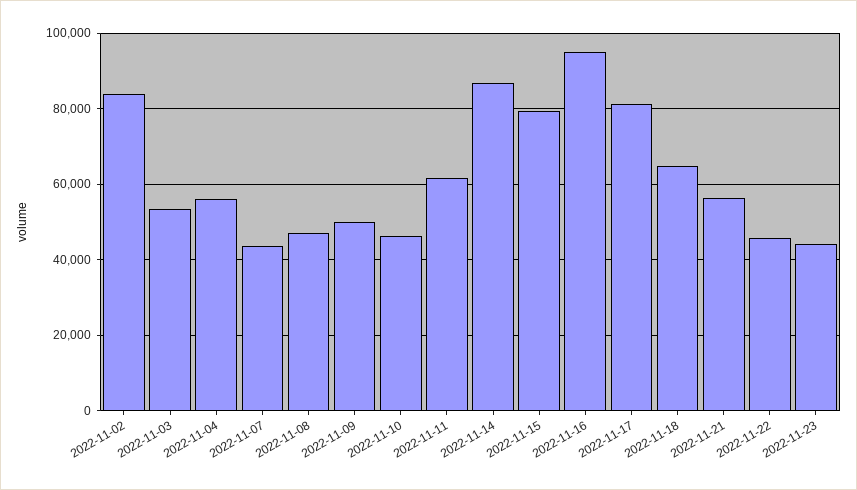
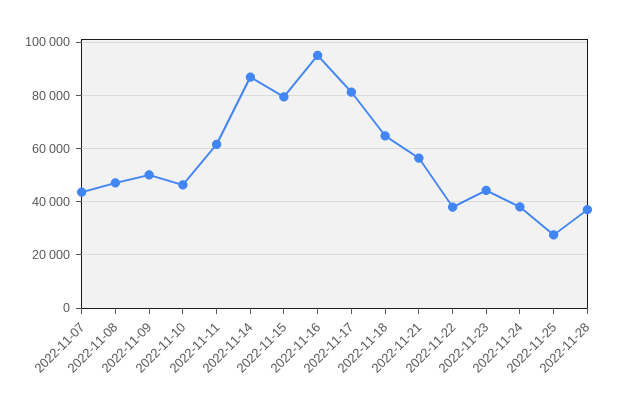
2022-11-02: 84000 -> none
2022-11-03: 54000 -> none
2022-11-04: 56000 -> none
2022-11-22: 46000 -> 37500
2022-11-24: none -> 37500
2022-11-25: none -> 27500
2022-11-28: none -> 37500

